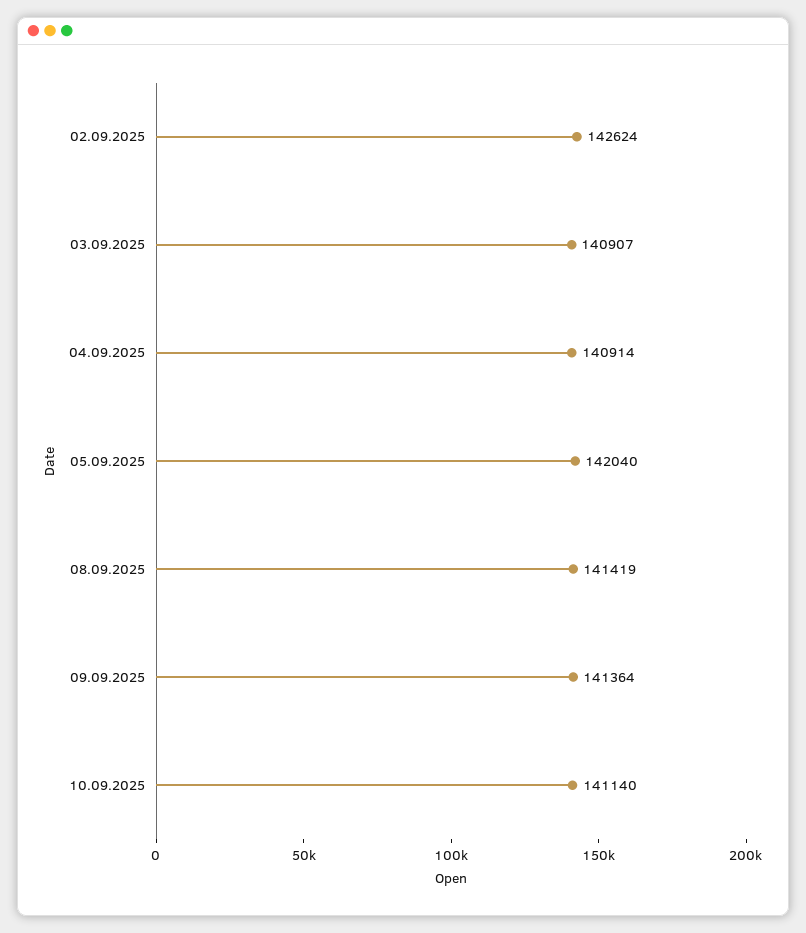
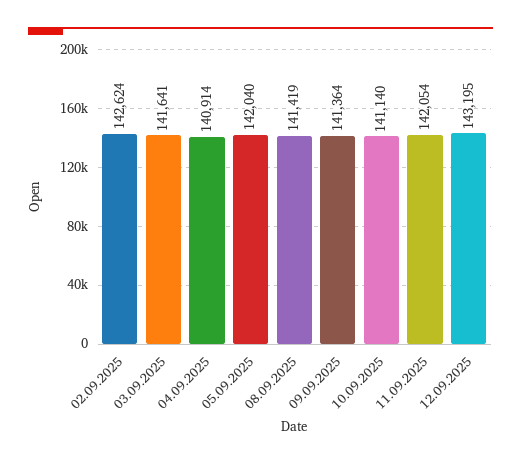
03.09.2025: 140907 -> 141641
11.09.2025: none -> 142054
12.09.2025: none -> 143195

